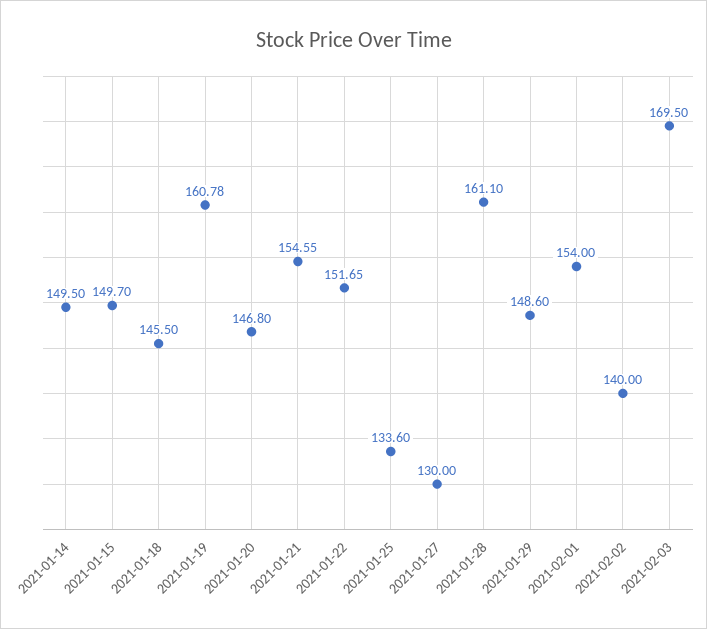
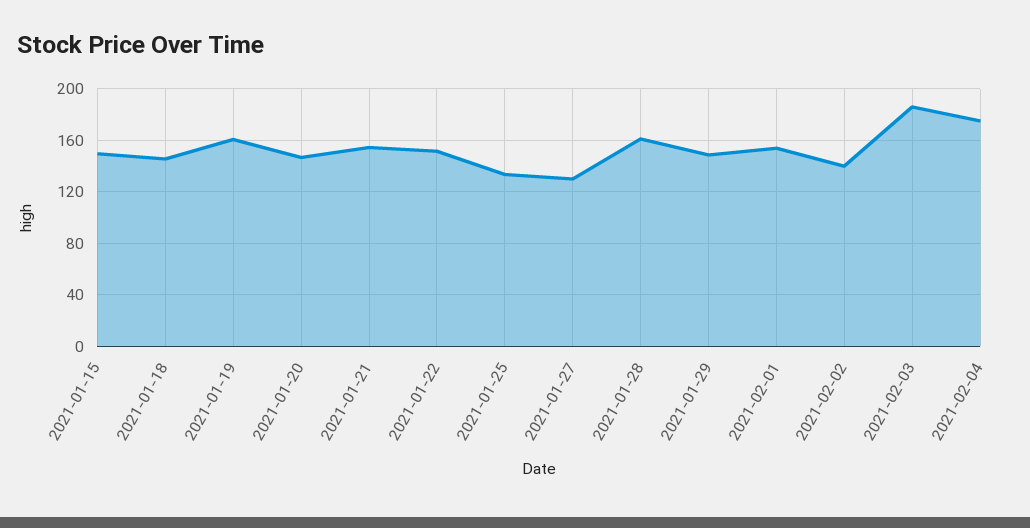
2021-01-14: 149.5 -> none
2021-02-03: 169.5 -> 185
2021-02-04: none -> 175

